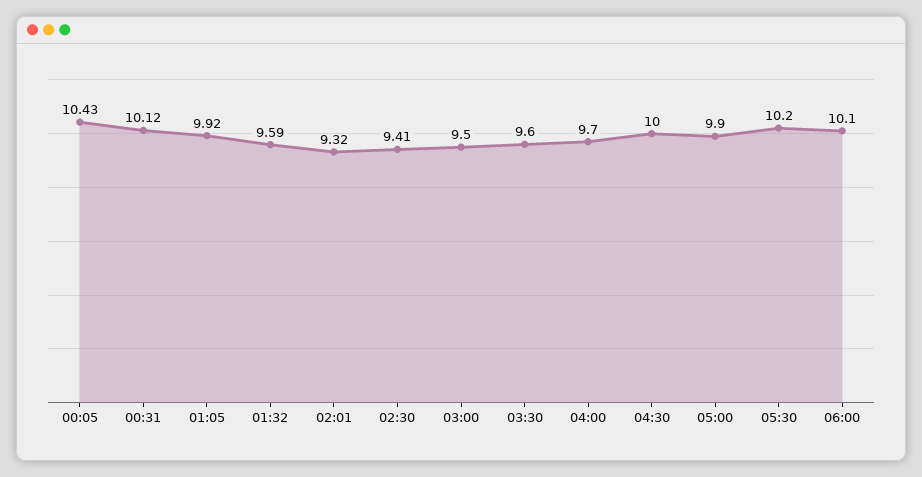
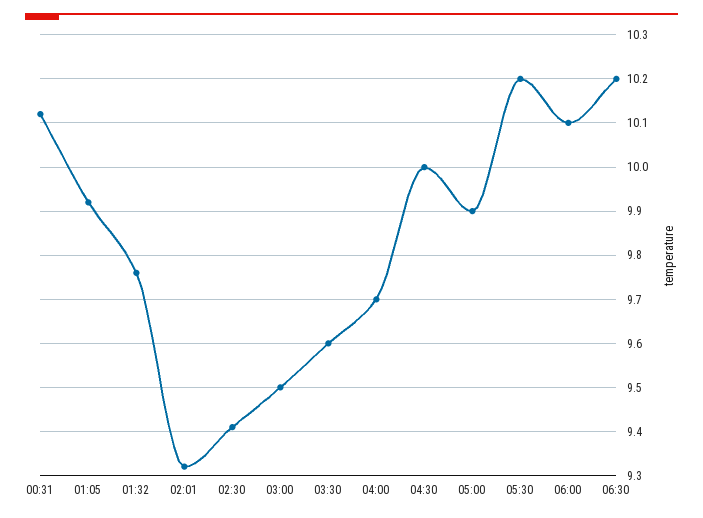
00:05: 10.43 -> none
01:32: 9.59 -> 9.75
06:30: none -> 10.2

